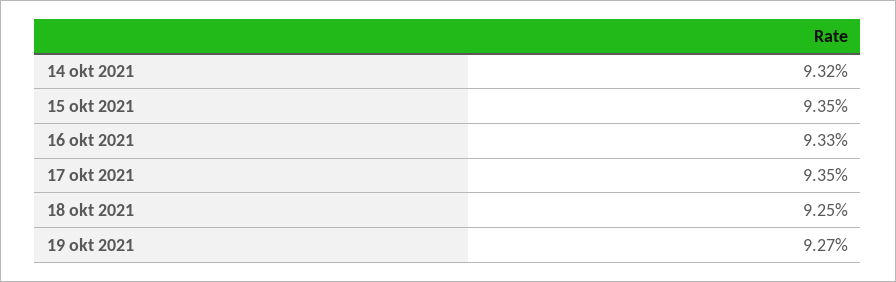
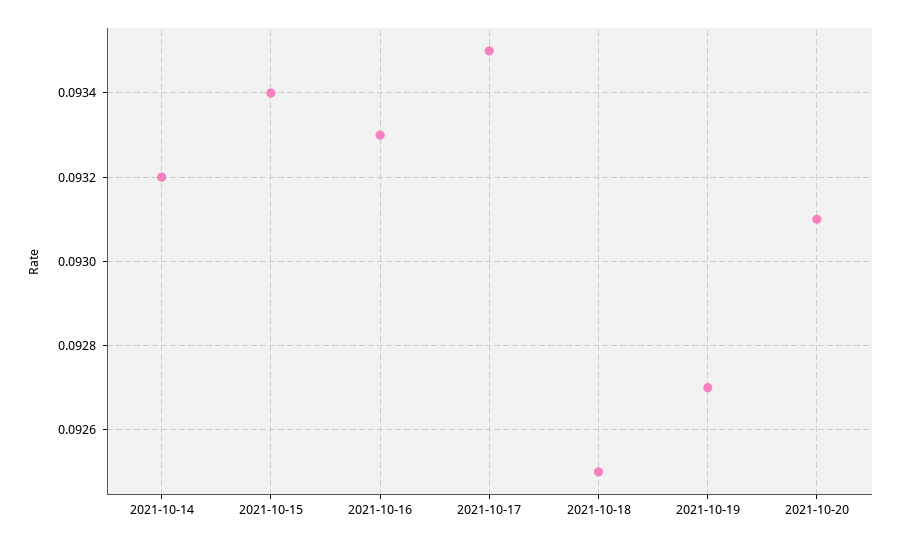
15 okt 2021: 0.0935 -> 0.0934
2021-10-20: none -> 0.0931

